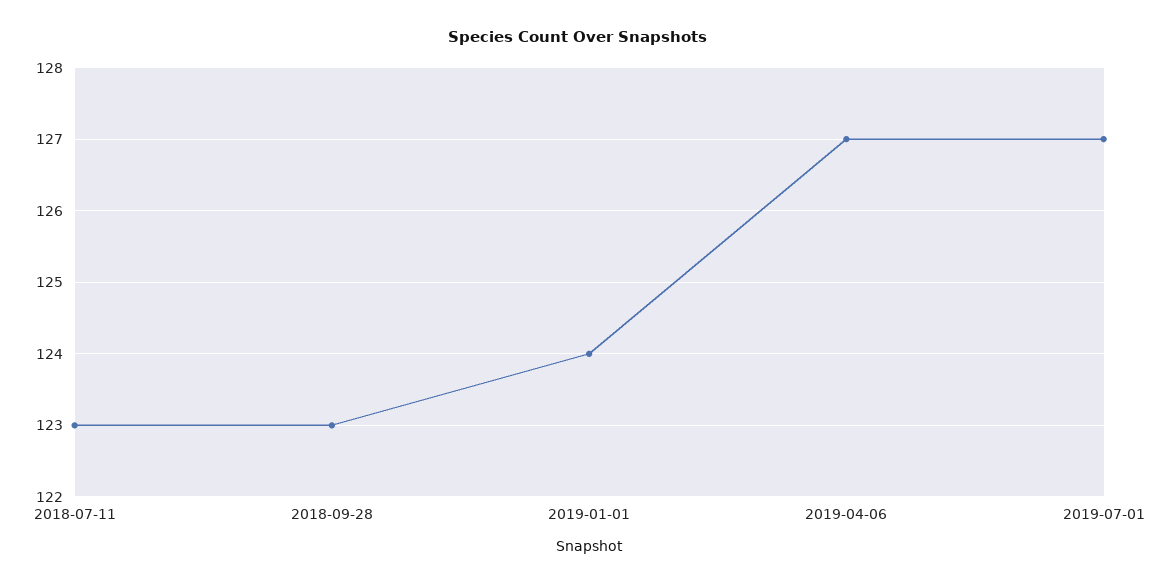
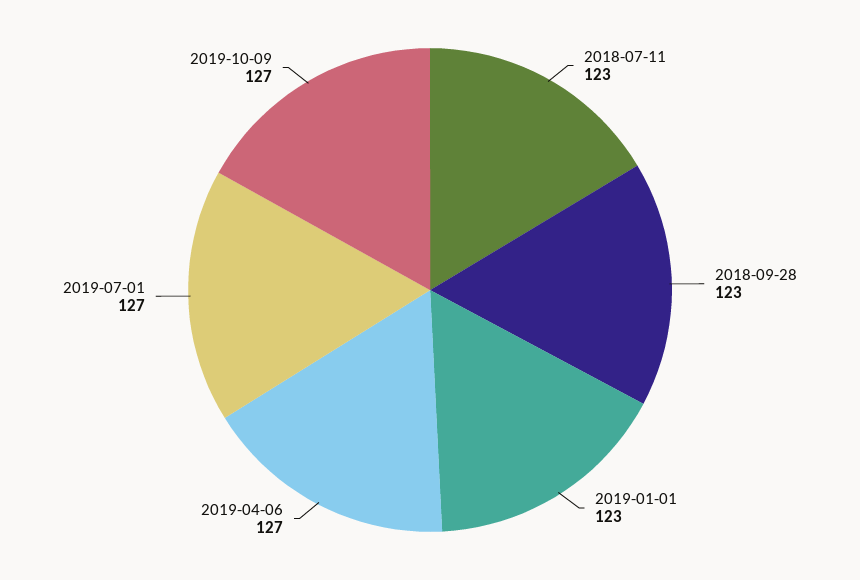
2019-01-01: 124 -> 123
2019-10-09: none -> 127

